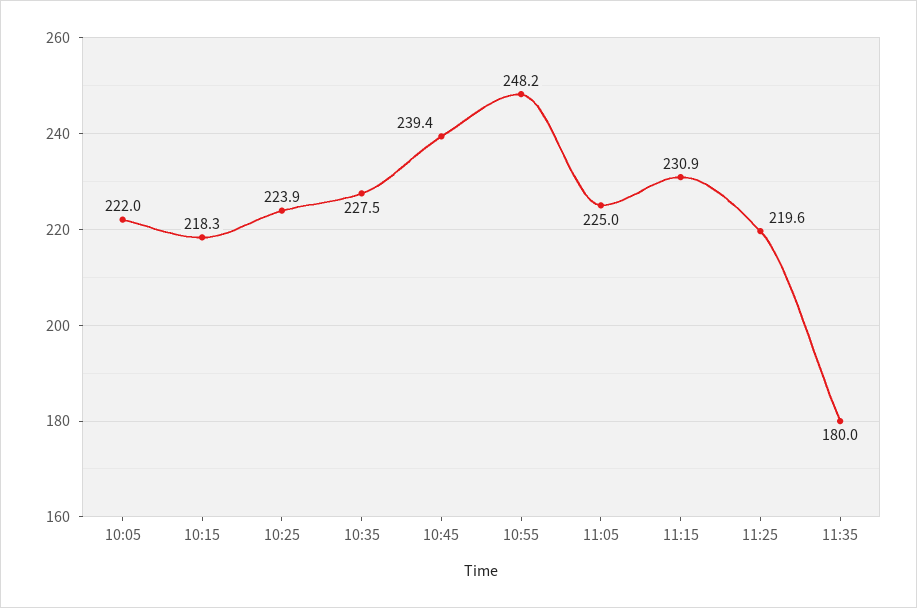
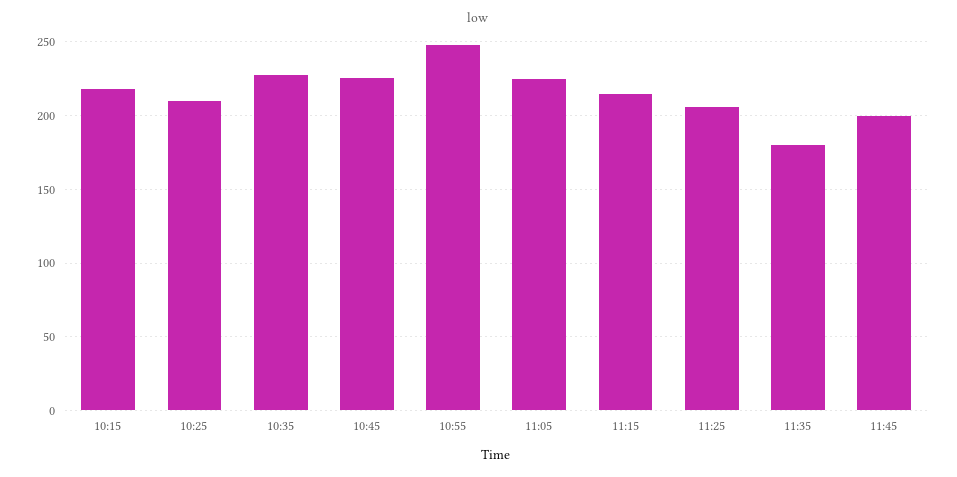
10:05: 222 -> none
10:25: 223.9 -> 210
10:45: 239.4 -> 225
11:15: 230.9 -> 215
11:25: 219.6 -> 205
11:45: none -> 200

